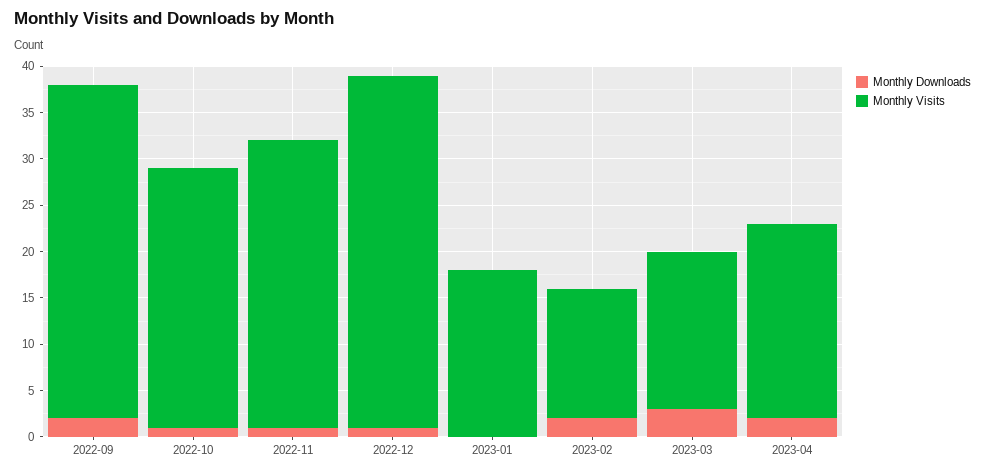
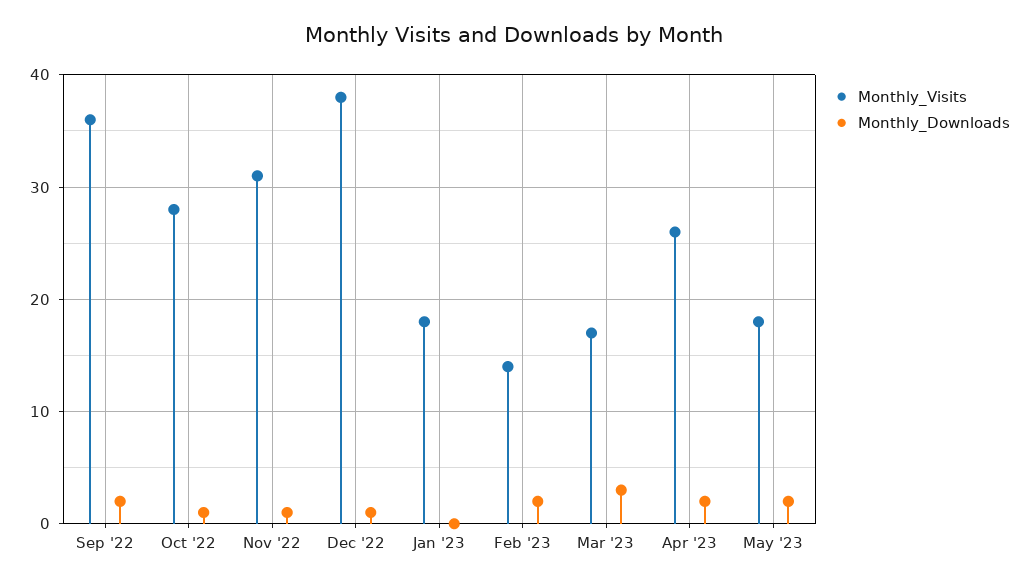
Monthly Visits, 2023-04: 21 -> 26
Monthly Visits, May '23: none -> 18
Monthly Downloads, May '23: none -> 2

